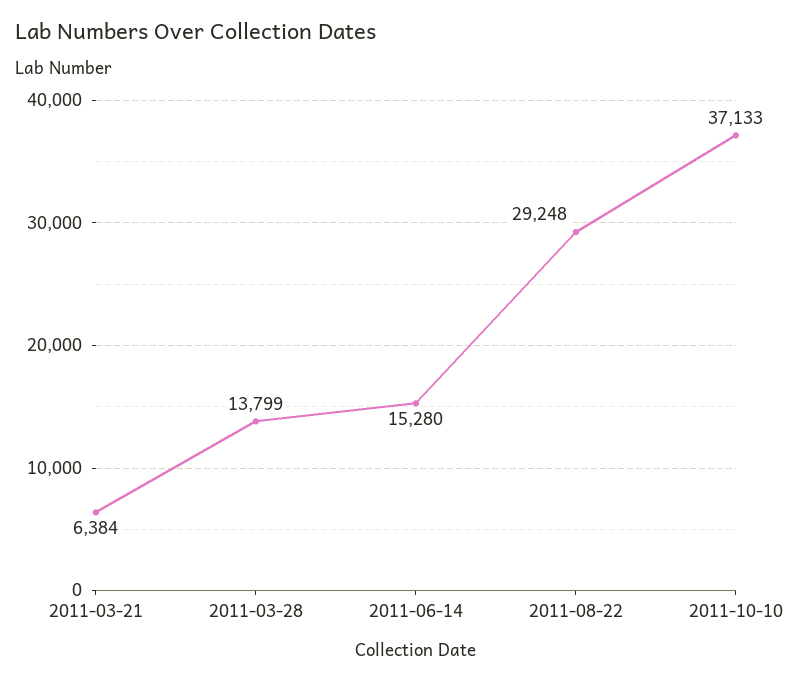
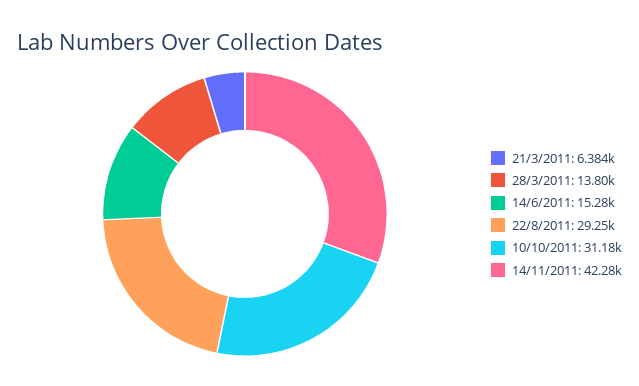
2011-10-10: 37133 -> 31180
14/11/2011: none -> 42280

